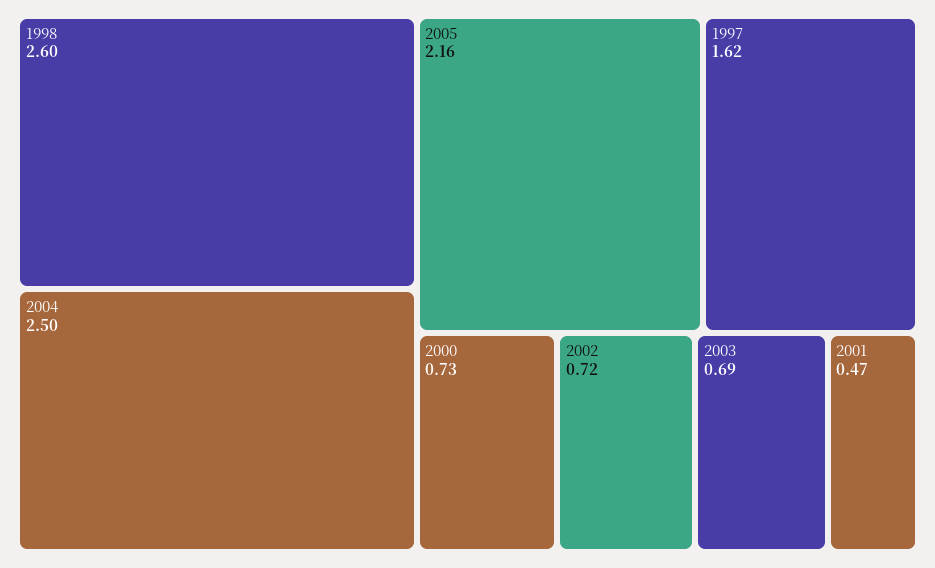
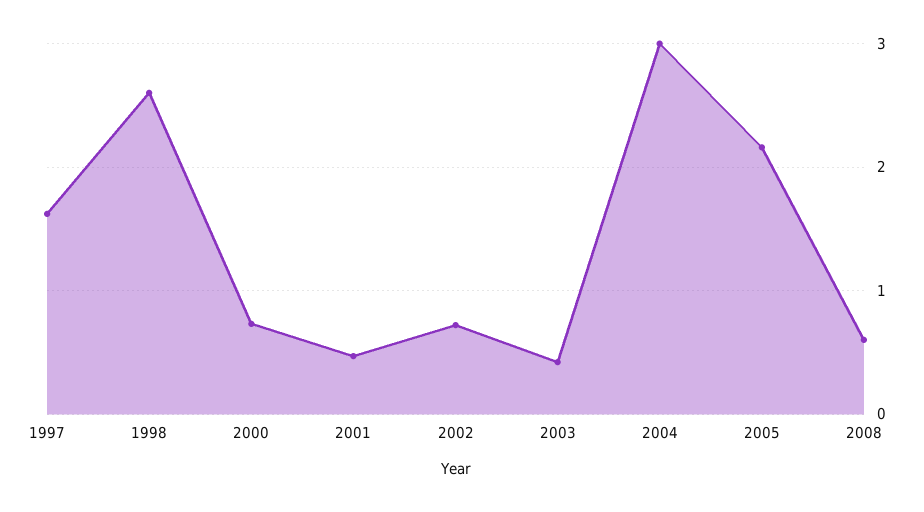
2004: 2.5 -> 3
2003: 0.69 -> 0.4
2008: none -> 0.6

